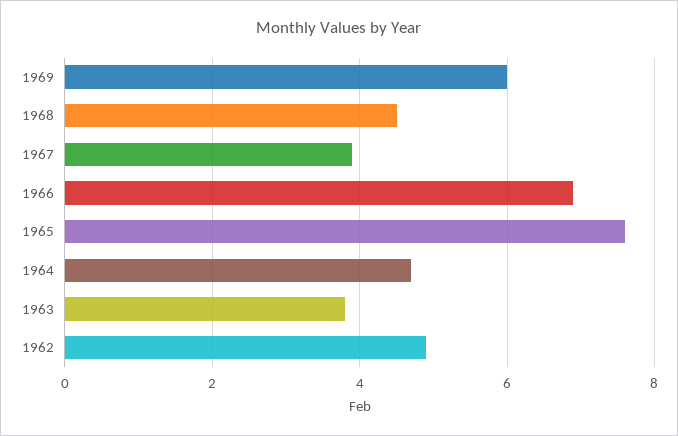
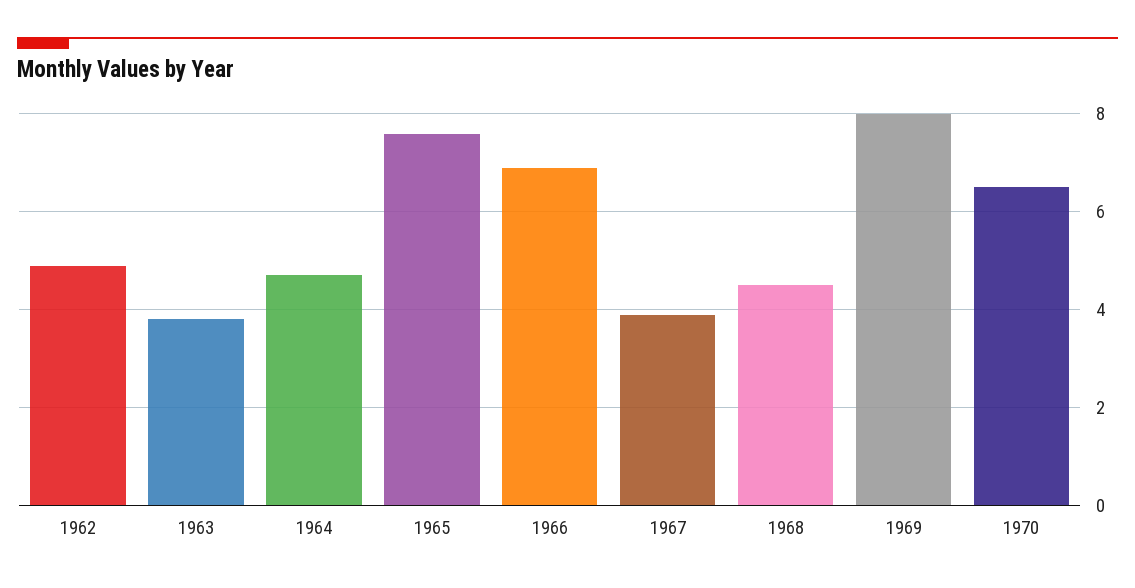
1969: 6 -> 8
1970: none -> 6.5

